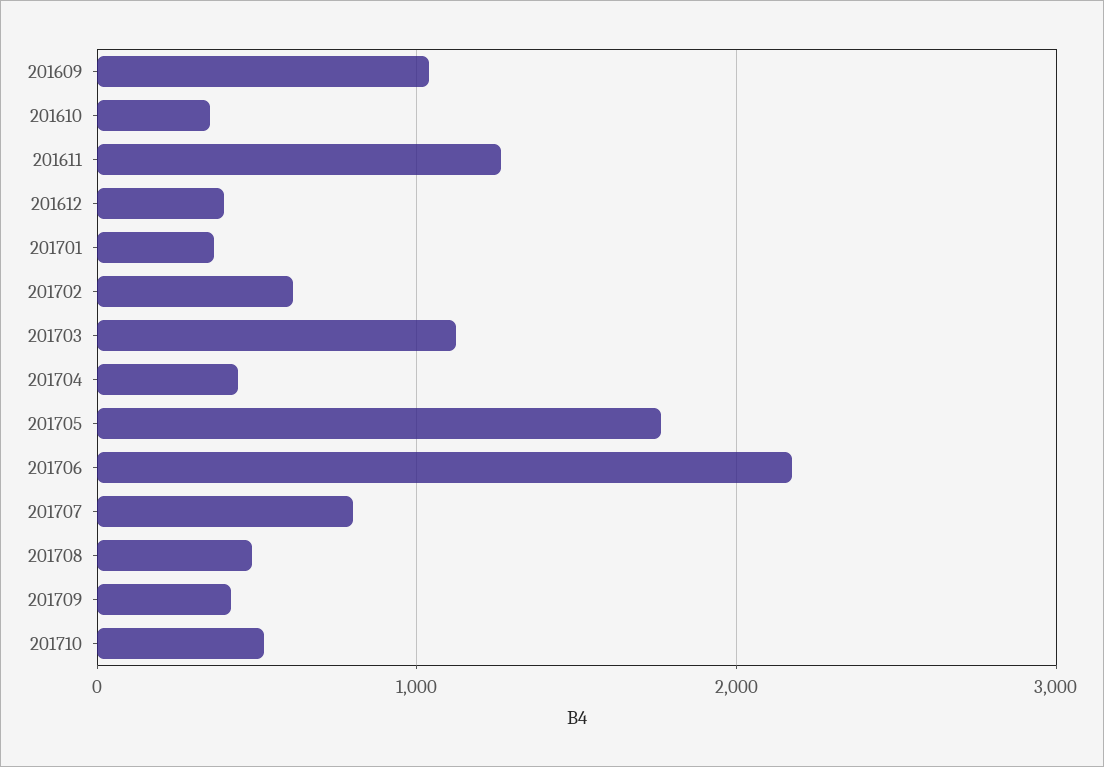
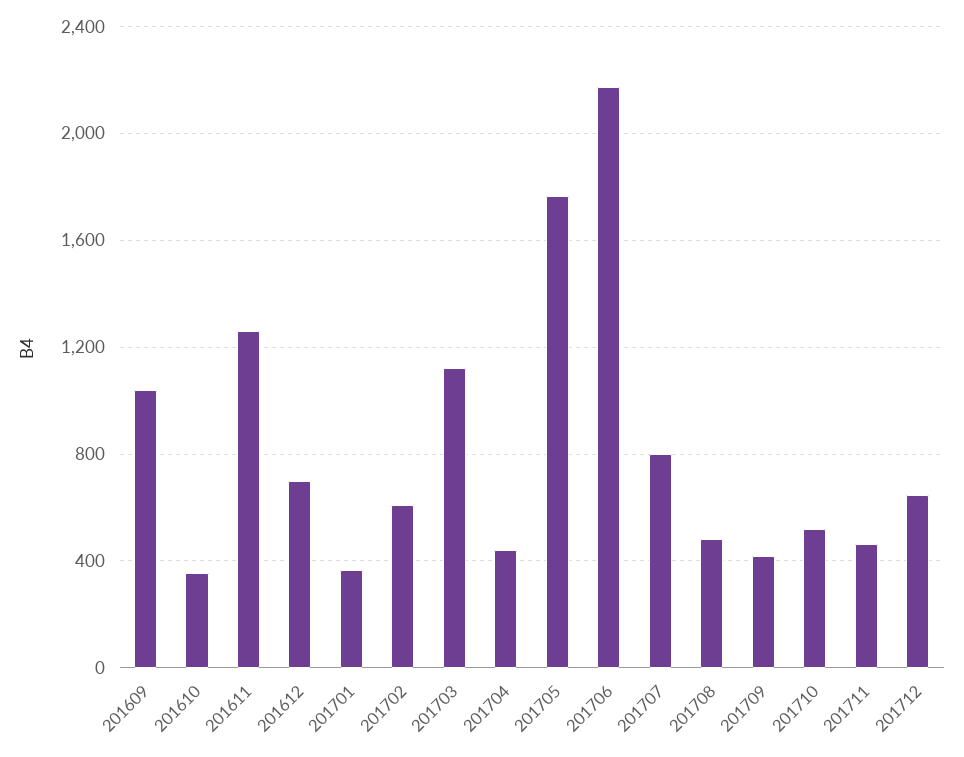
201612: 400 -> 700
201711: none -> 450
201712: none -> 650

